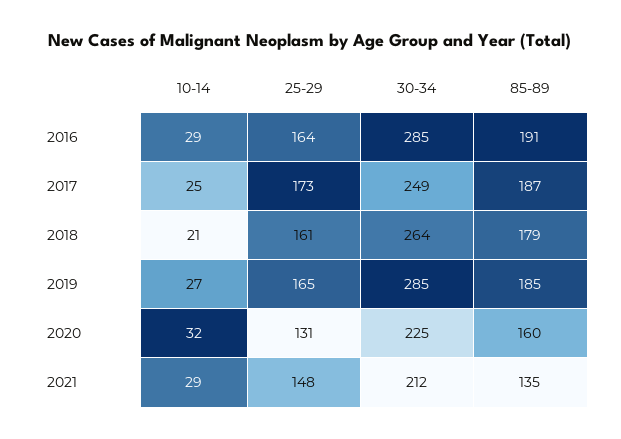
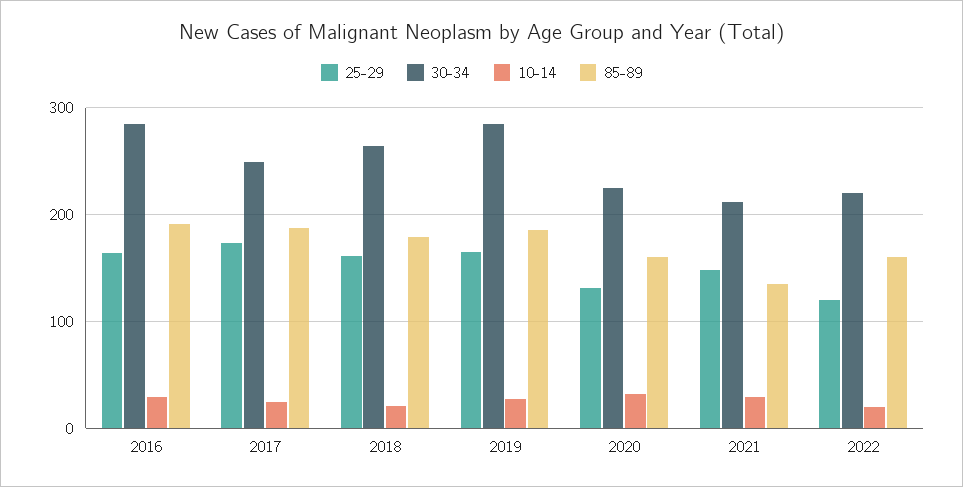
25-29, 2022: none -> 120
30-34, 2022: none -> 220
10-14, 2022: none -> 20
85-89, 2022: none -> 160

